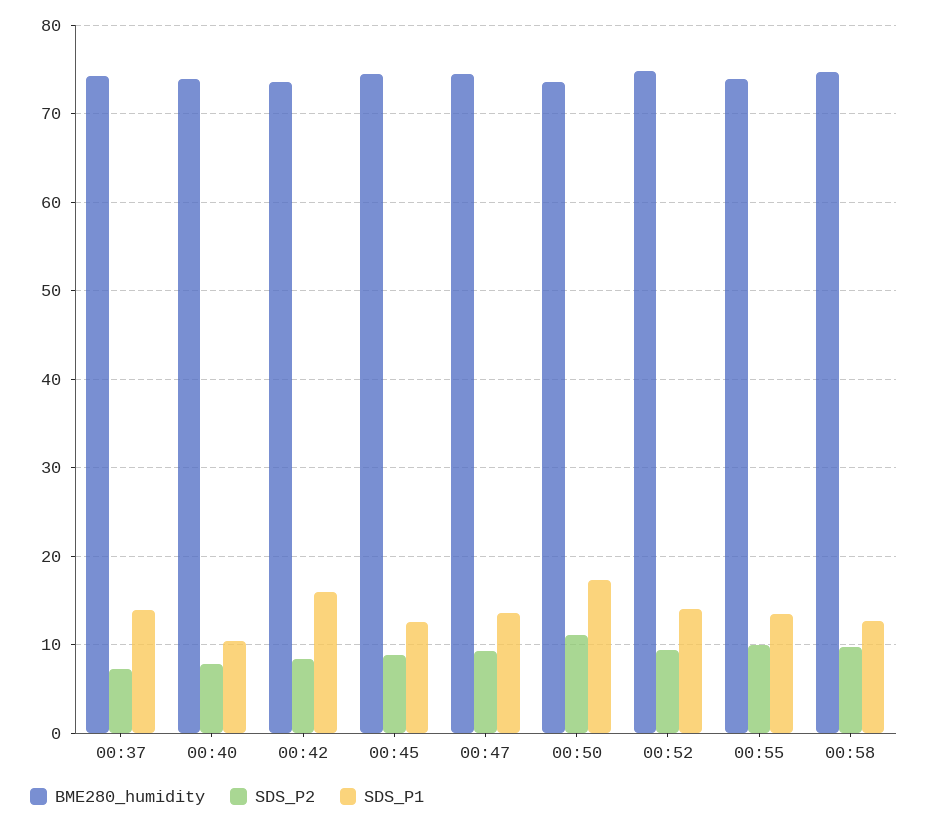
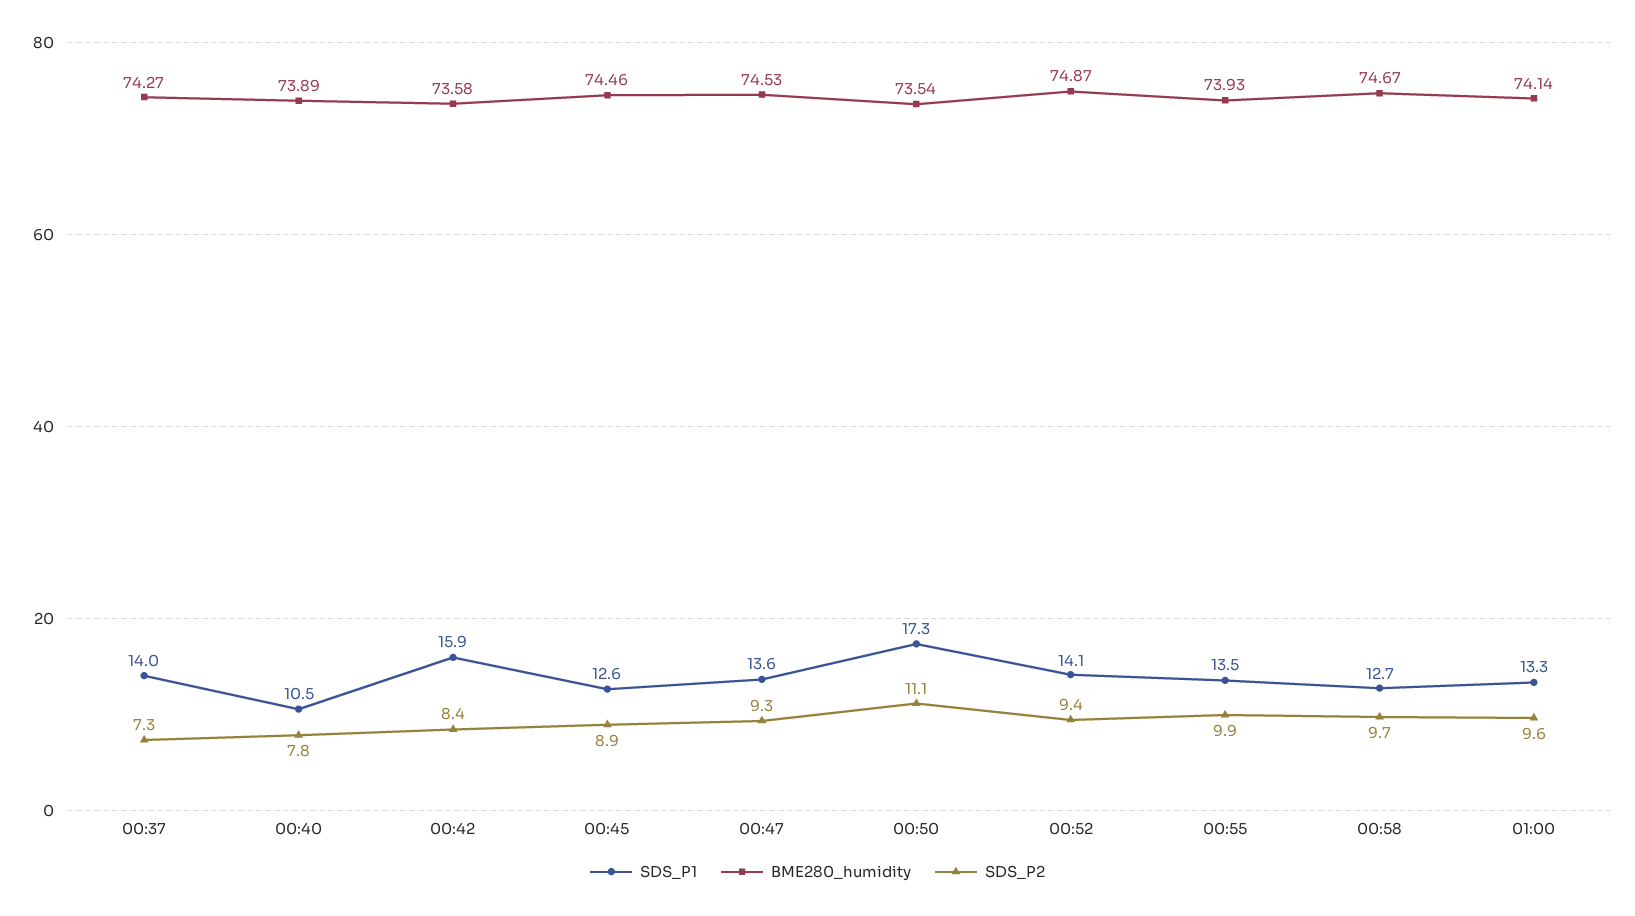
SDS_P1, 01:00: none -> 13.3
BME280_humidity, 01:00: none -> 74.14
SDS_P2, 01:00: none -> 9.6

